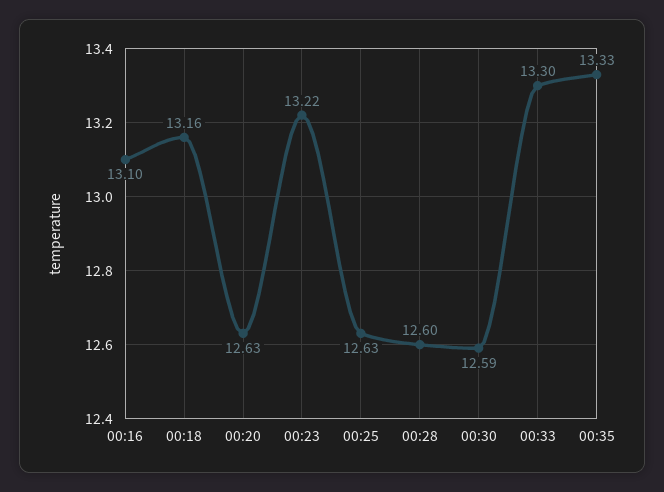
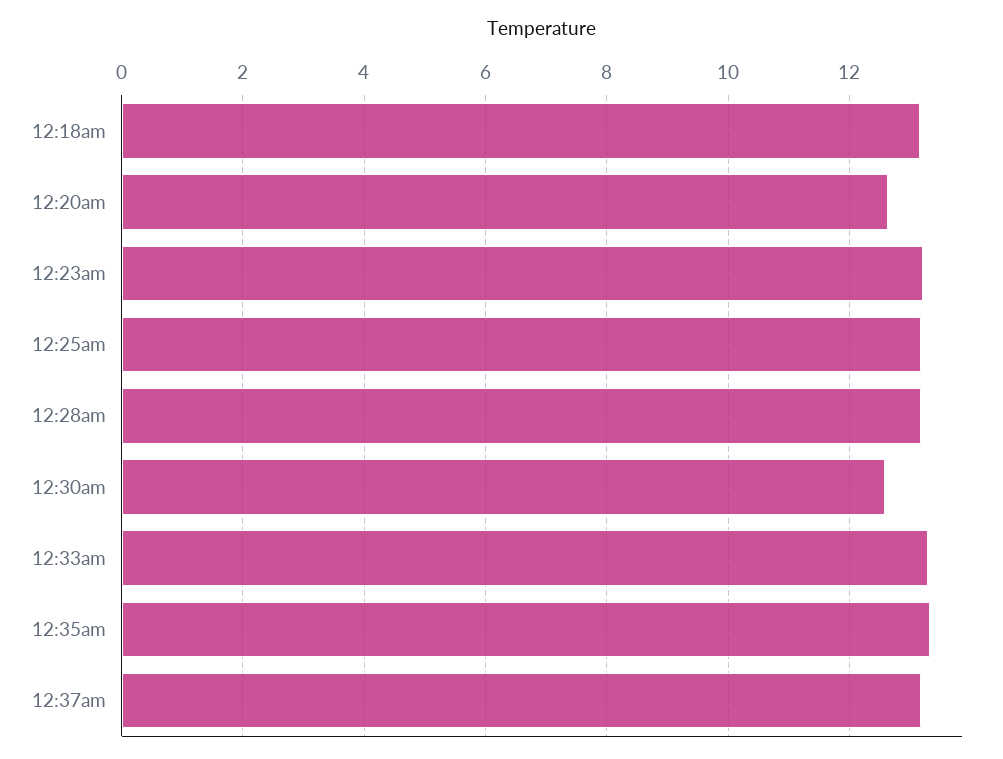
00:16: 13.1 -> none
00:25: 12.63 -> 13.2
00:28: 12.6 -> 13.2
12:37am: none -> 13.2

